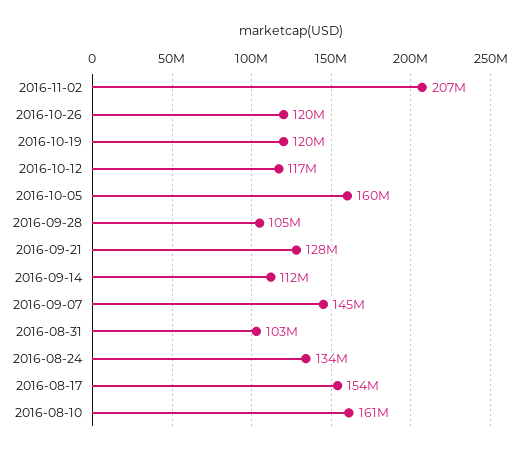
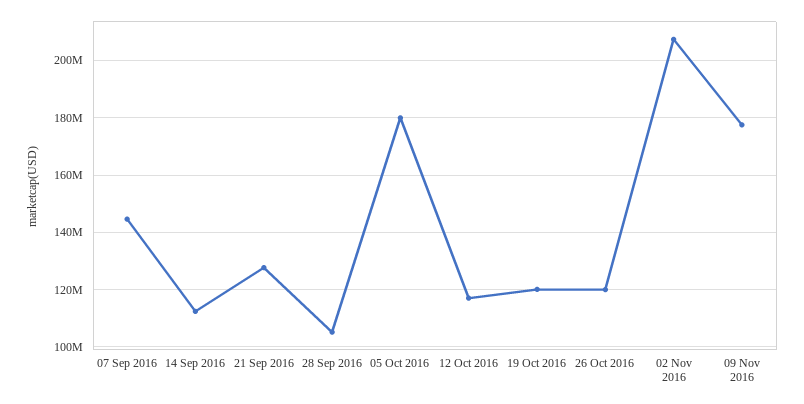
2016-10-05: 160000000 -> 180000000
2016-08-31: 103000000 -> none
2016-08-24: 134000000 -> none
2016-08-17: 154000000 -> none
2016-08-10: 161000000 -> none
09 Nov 2016: none -> 177500000

